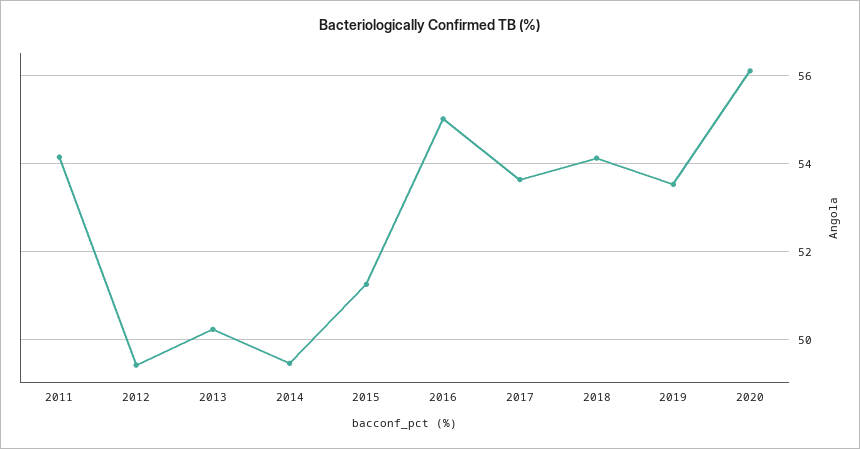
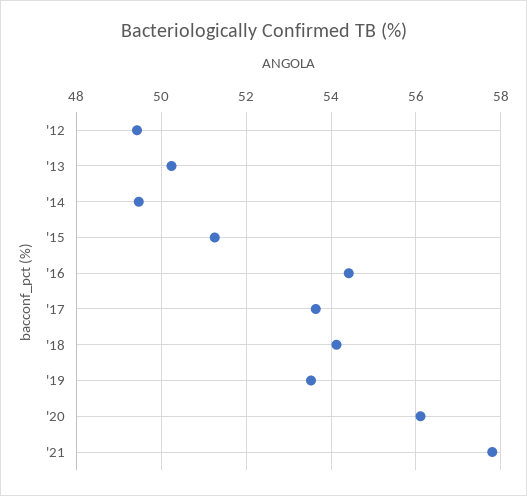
2011: 54.2 -> none
2016: 55 -> 54.4
'21: none -> 57.8

